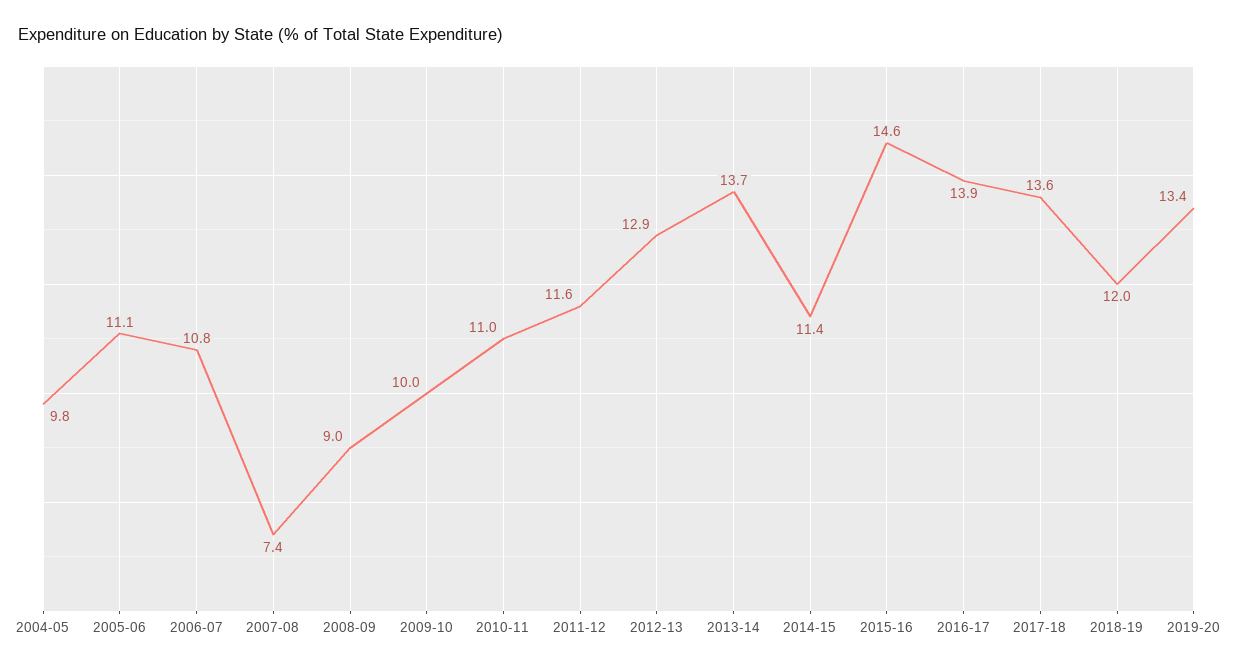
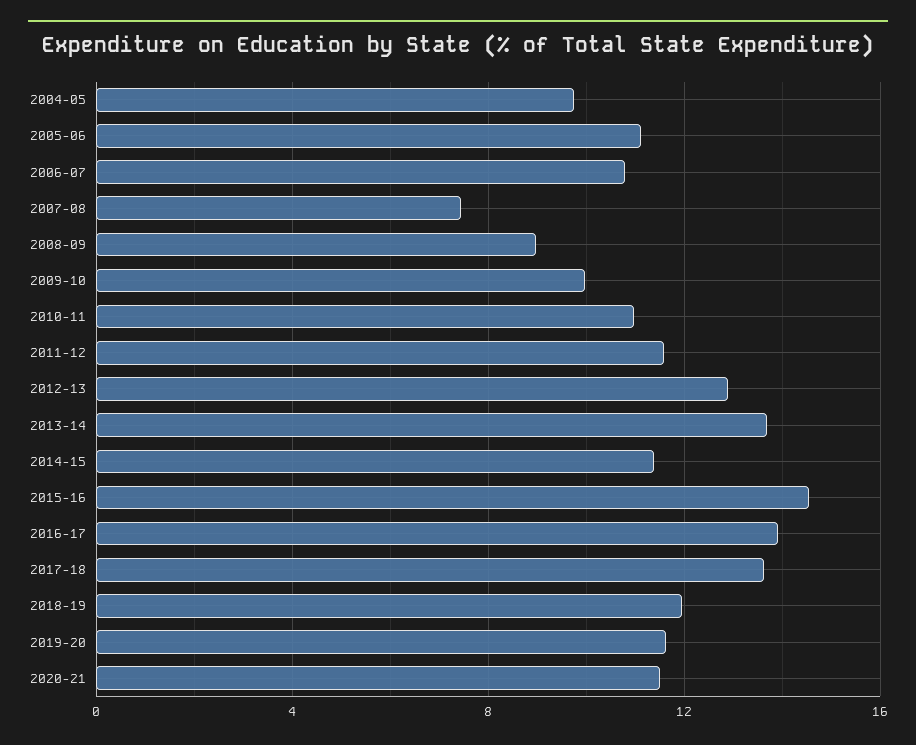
2019-20: 13.4 -> 11.5
2020-21: none -> 11.5

